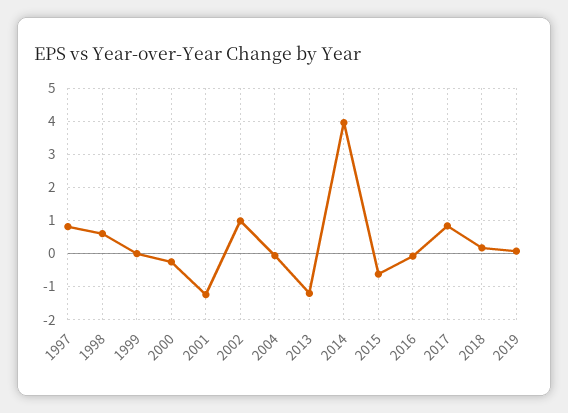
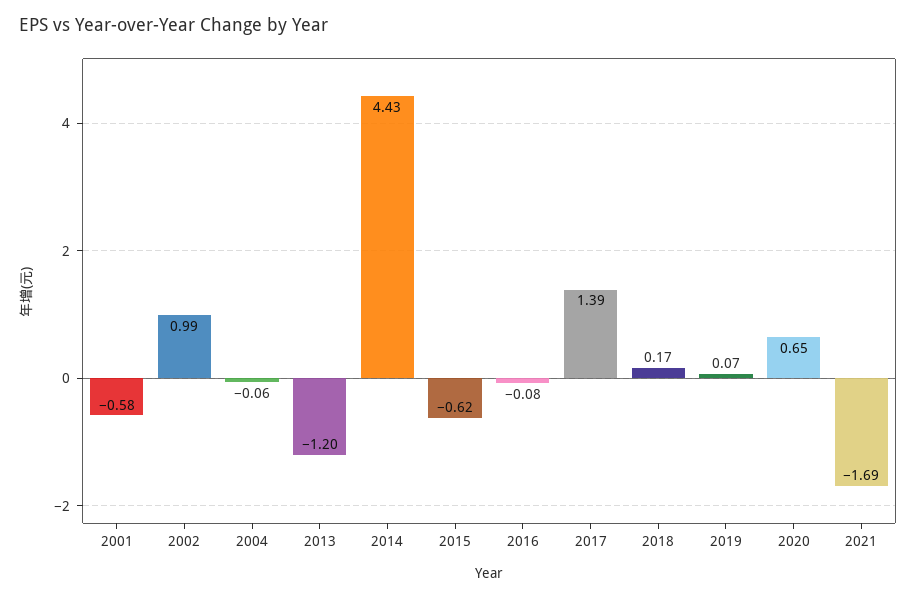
1997: 0.8 -> none
1998: 0.6 -> none
1999: 0 -> none
2000: -0.2 -> none
2001: -1.2 -> -0.58
2014: 4 -> 4.43
2017: 0.8 -> 1.39
2020: none -> 0.65
2021: none -> -1.69

